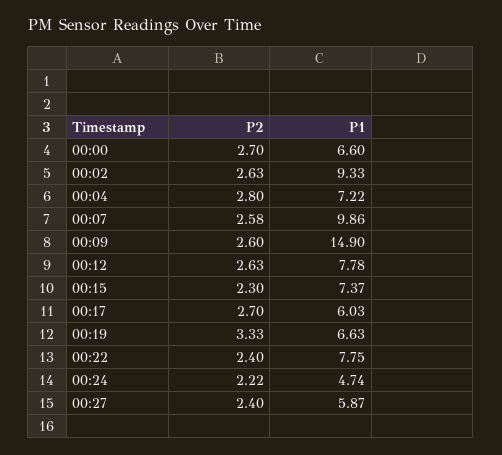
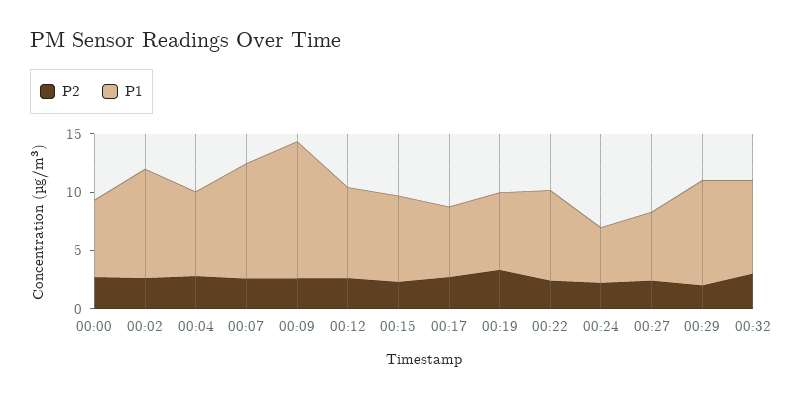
P1, 00:09: 14.9 -> 12
P2, 00:29: none -> 2
P1, 00:29: none -> 9
P2, 00:32: none -> 3
P1, 00:32: none -> 8

